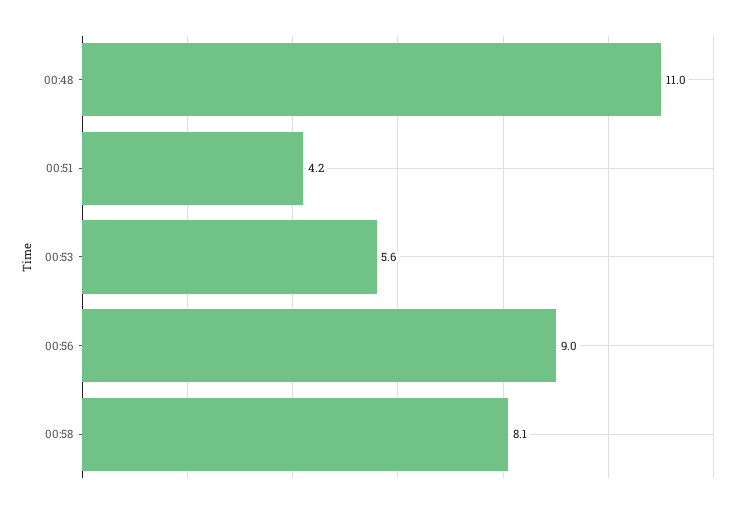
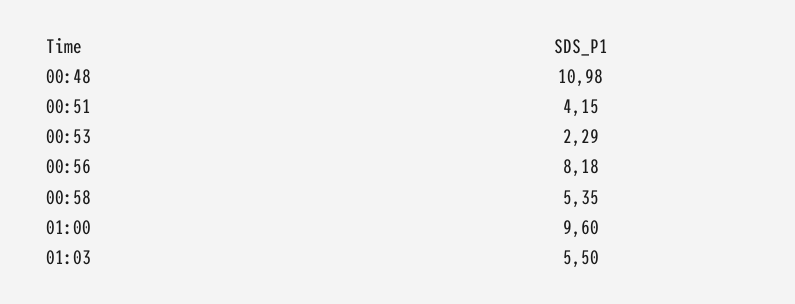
00:53: 5.6 -> 2.29
00:56: 9 -> 8.18
00:58: 8.1 -> 5.35
01:00: none -> 9.6
01:03: none -> 5.5

